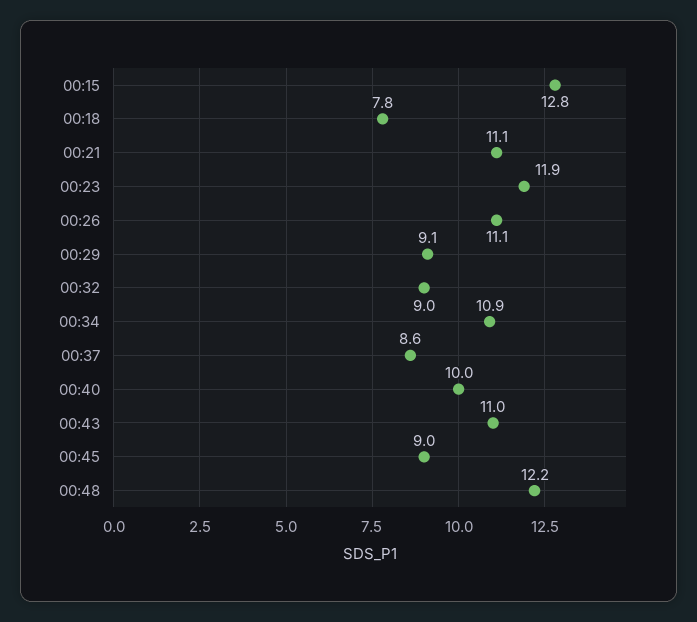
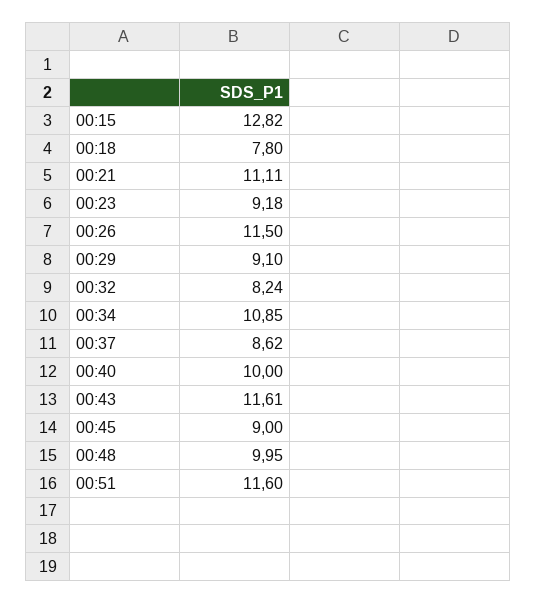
00:23: 11.9 -> 9.18
00:26: 11.1 -> 11.5
00:32: 9 -> 8.24
00:43: 11 -> 11.61
00:48: 12.2 -> 9.95
00:51: none -> 11.6

